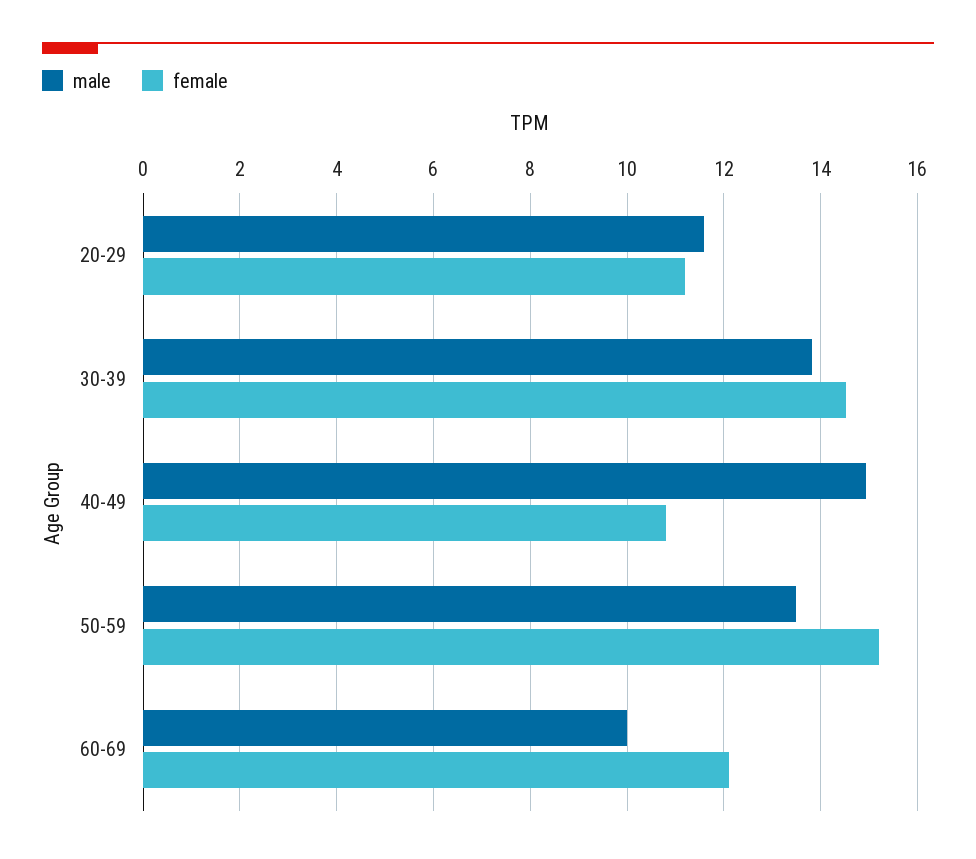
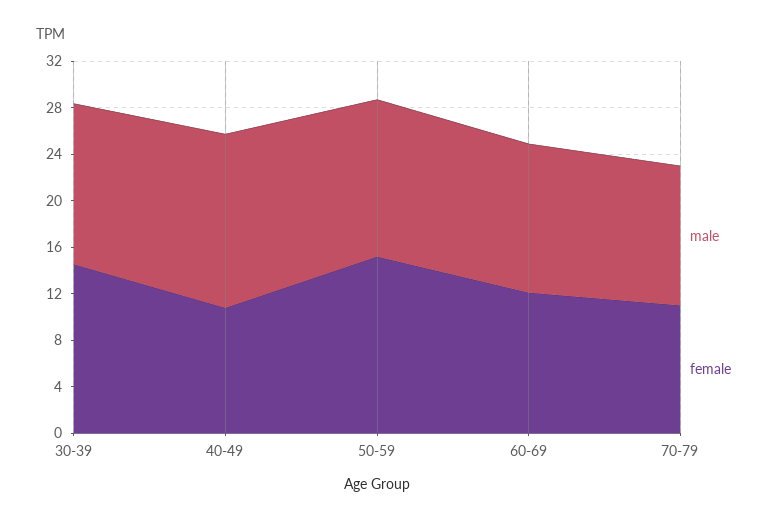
male, 20-29: 11.6 -> none
female, 20-29: 11.2 -> none
male, 60-69: 10 -> 13
male, 70-79: none -> 12
female, 70-79: none -> 11

